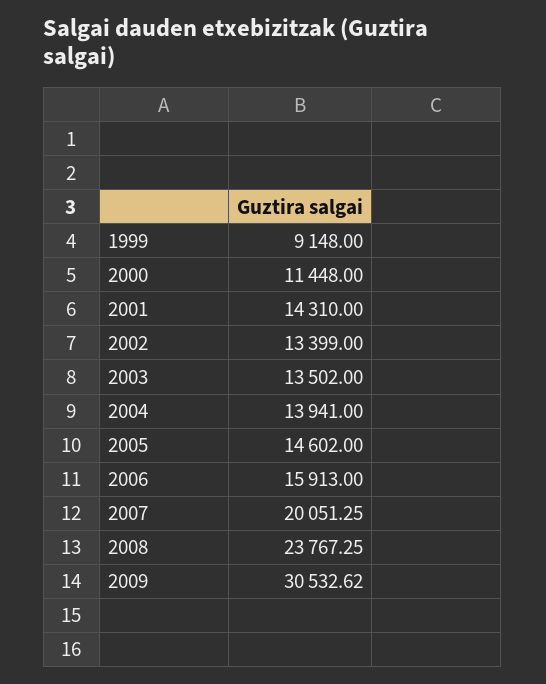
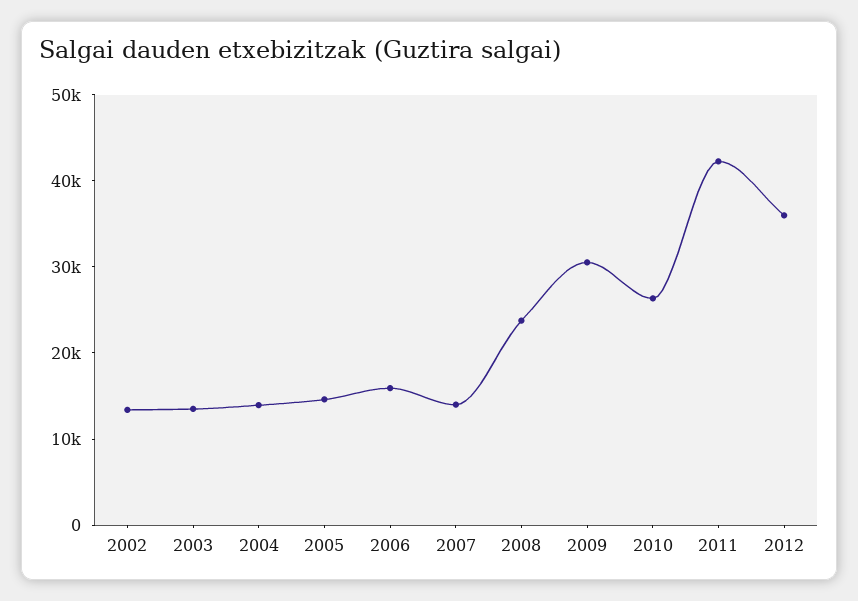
1999: 9148 -> none
2000: 11448 -> none
2001: 14310 -> none
2007: 20051.25 -> 14000
2010: none -> 26000
2011: none -> 42000
2012: none -> 36000

